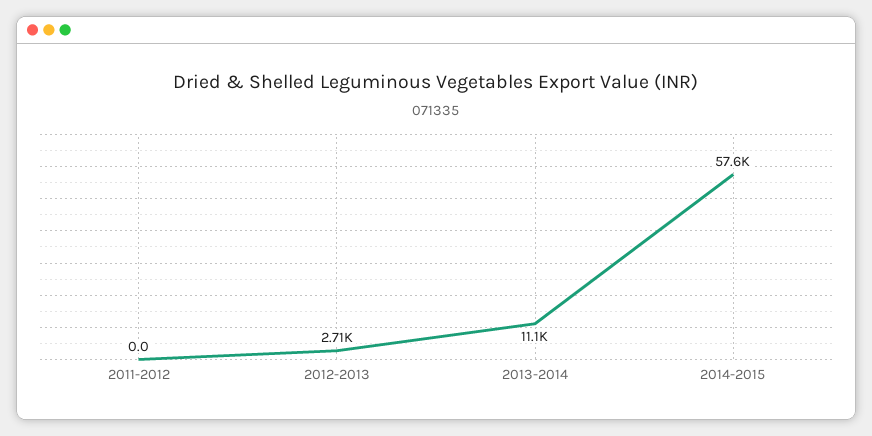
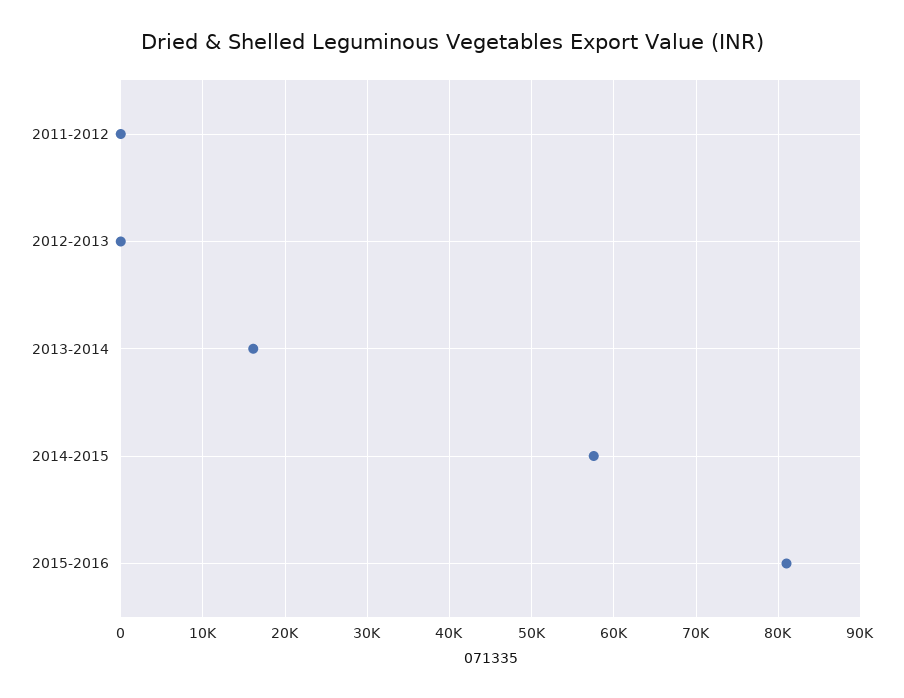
2012-2013: 2710 -> 0
2013-2014: 11100 -> 16000
2015-2016: none -> 81000

